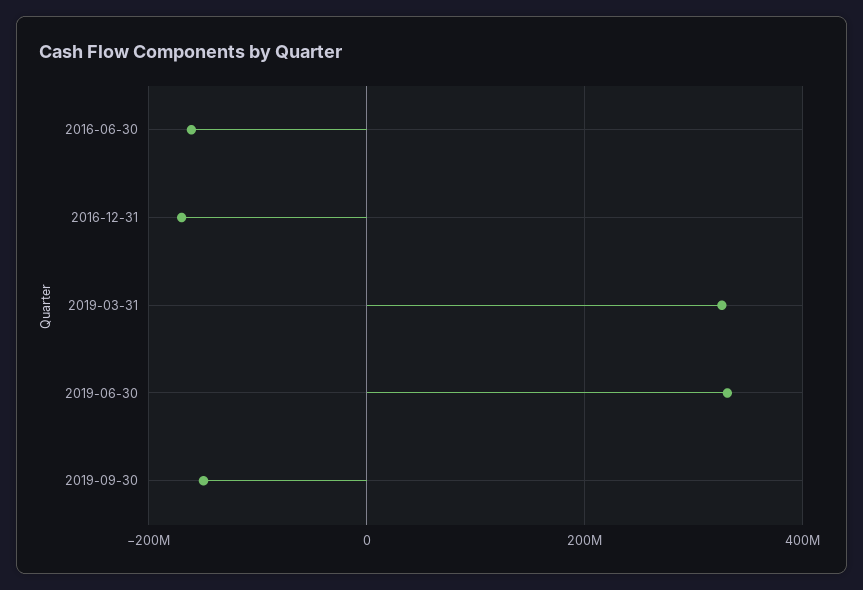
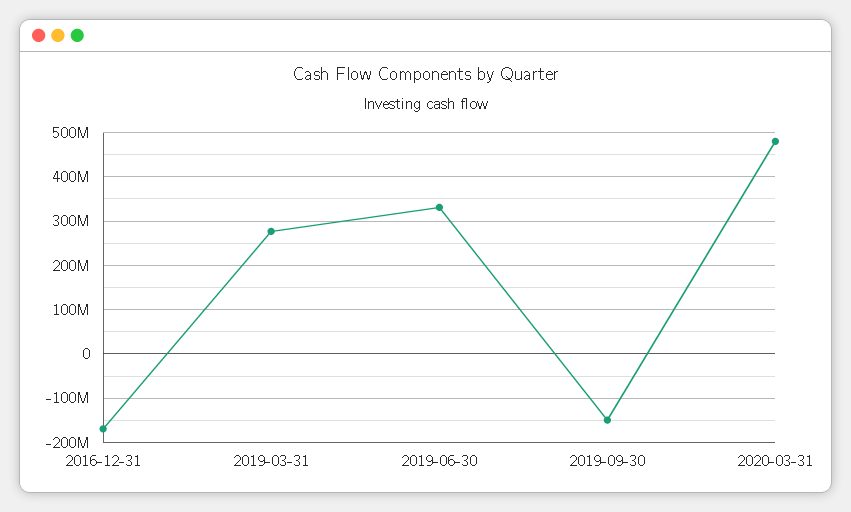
2016-06-30: -160000000 -> none
2019-03-31: 320000000 -> 280000000
2020-03-31: none -> 480000000

